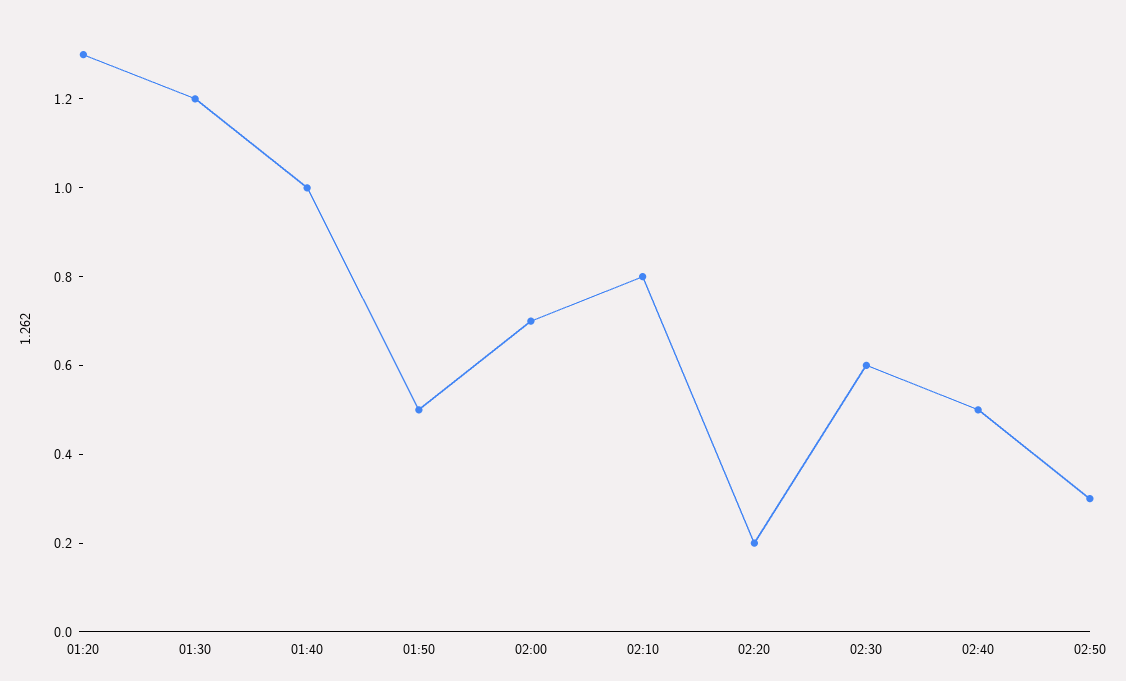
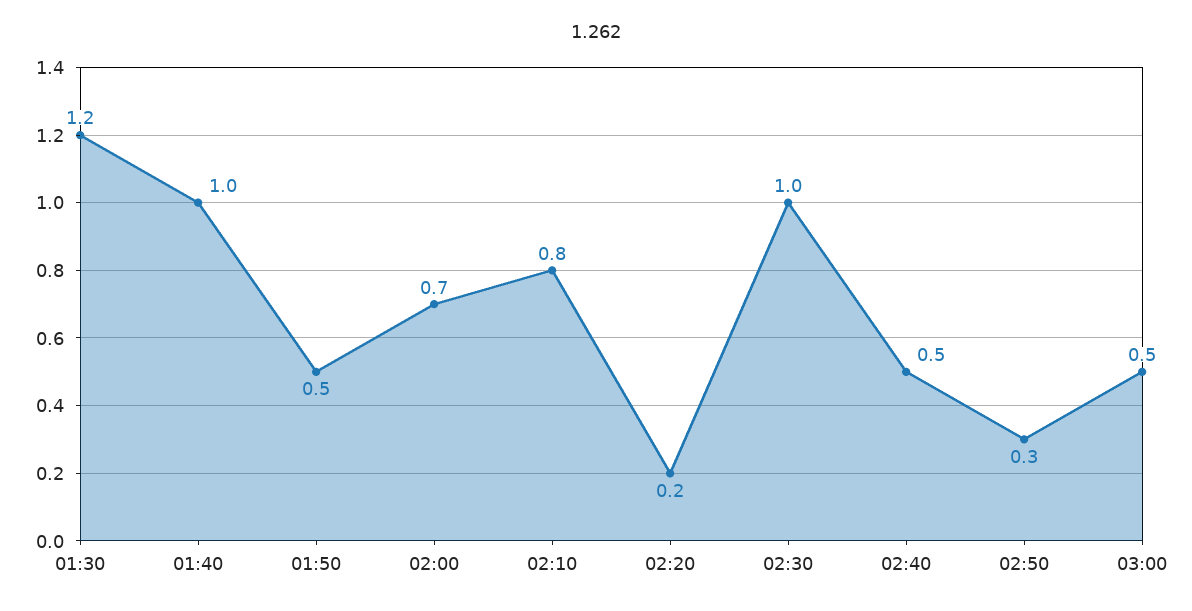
01:20: 1.3 -> none
02:30: 0.6 -> 1
03:00: none -> 0.5

